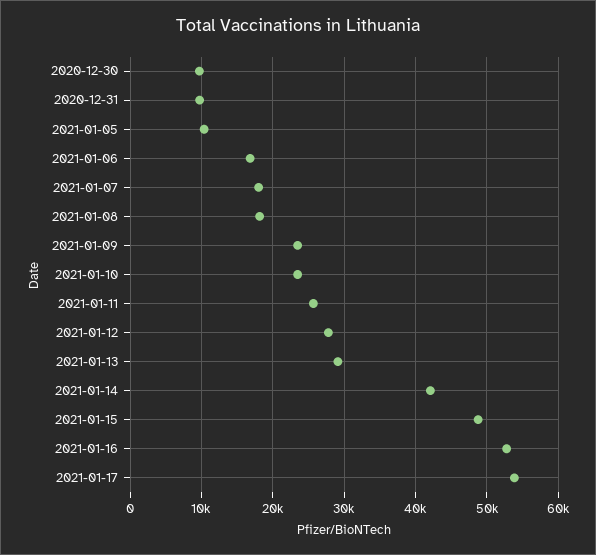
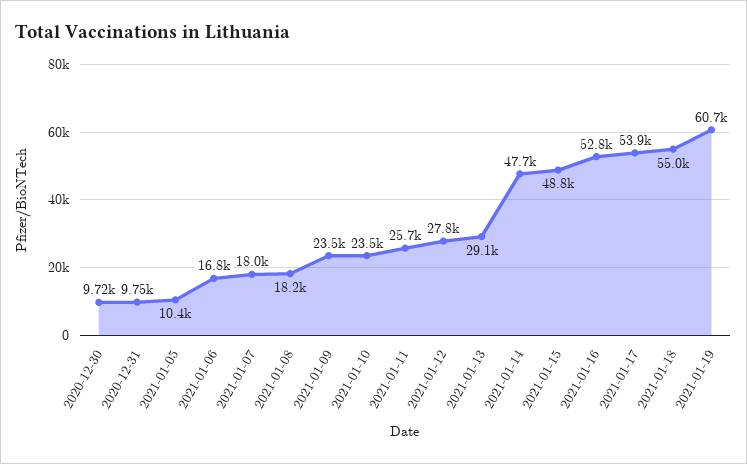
2021-01-14: 42000 -> 47700
2021-01-18: none -> 55000
2021-01-19: none -> 60700

